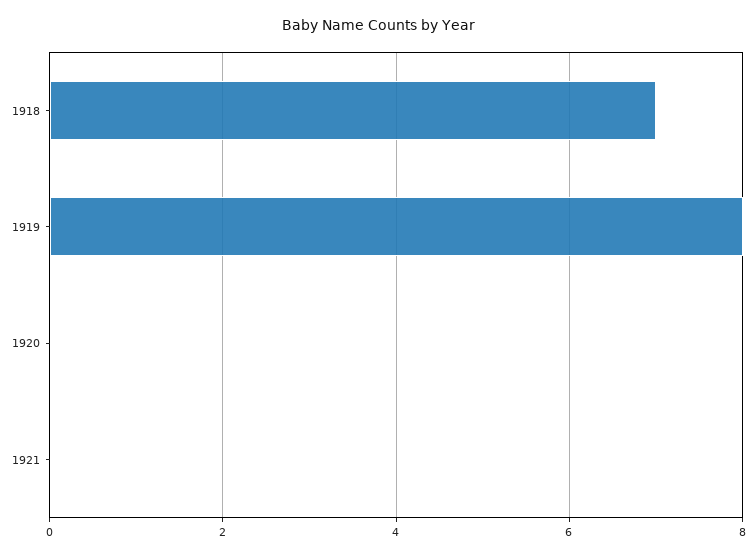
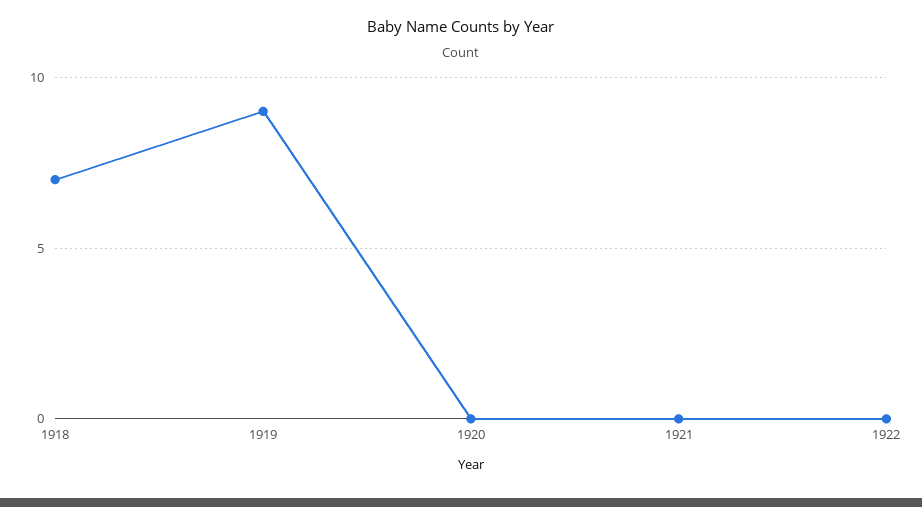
1919: 8 -> 9
1922: none -> 0

